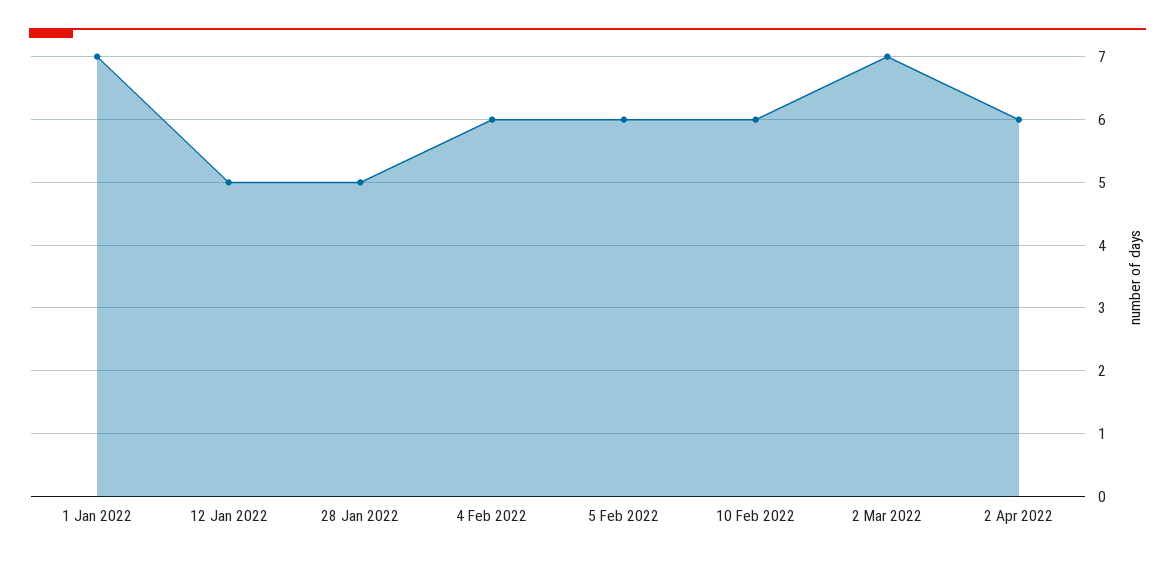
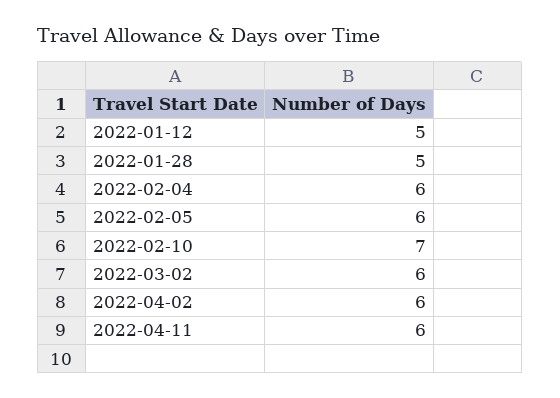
1 Jan 2022: 7 -> none
10 Feb 2022: 6 -> 7
2 Mar 2022: 7 -> 6
2022-04-11: none -> 6

